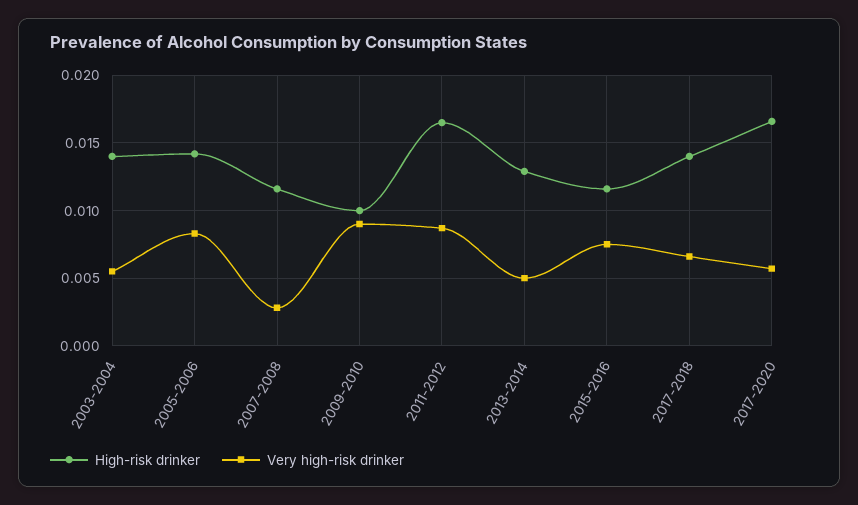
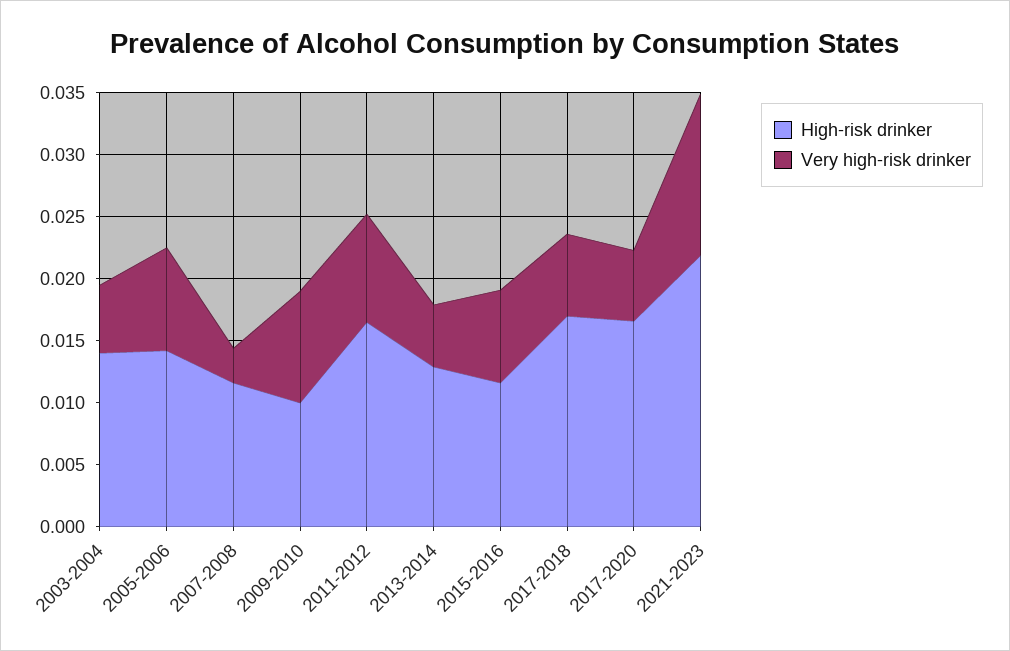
High-risk drinker, 2017-2018: 0.014 -> 0.017
High-risk drinker, 2021-2023: none -> 0.022
Very high-risk drinker, 2021-2023: none -> 0.013

